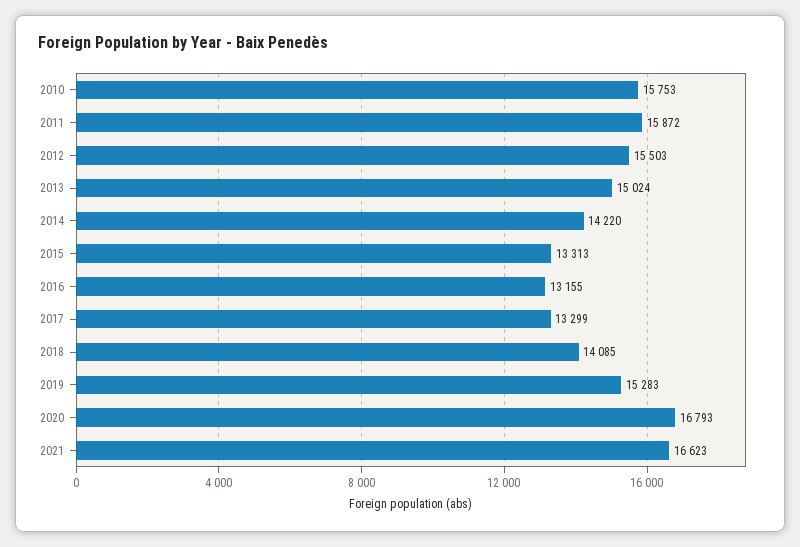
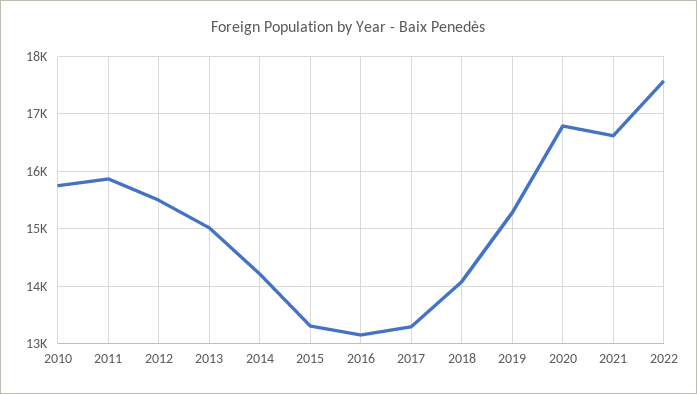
2022: none -> 17600

